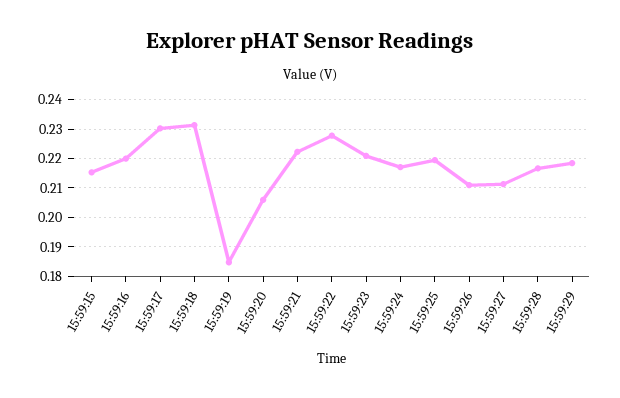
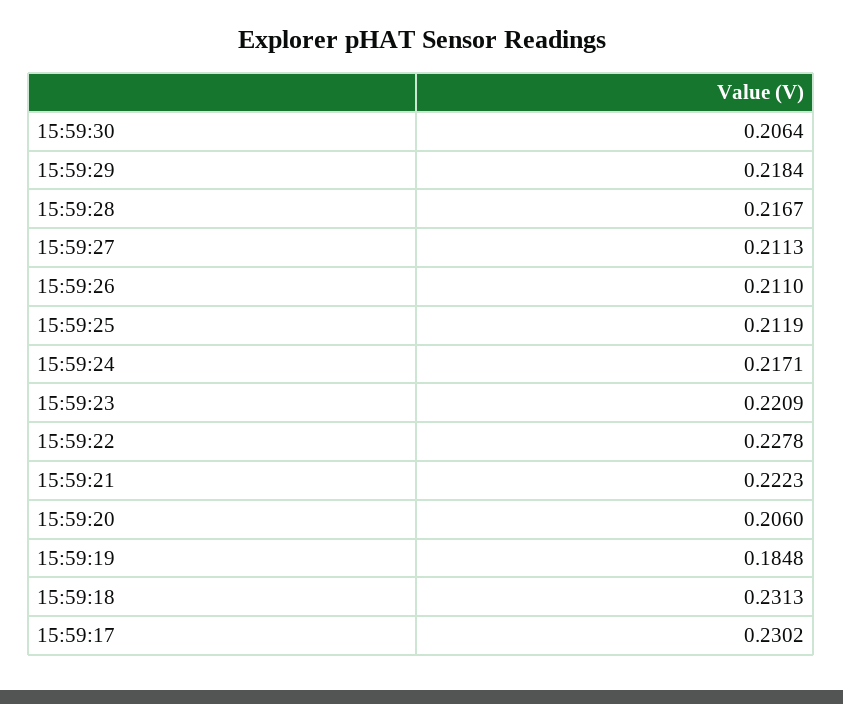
15:59:15: 0.215 -> none
15:59:16: 0.22 -> none
15:59:25: 0.22 -> 0.2119
15:59:30: none -> 0.2064

